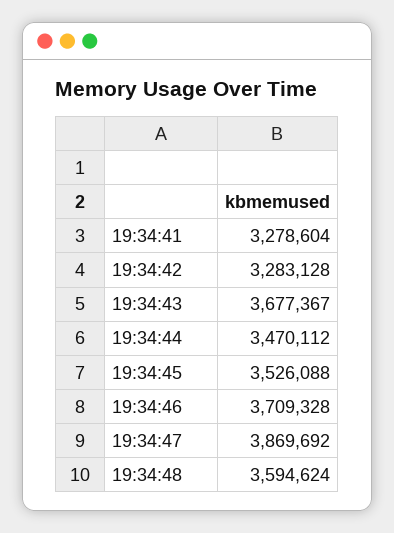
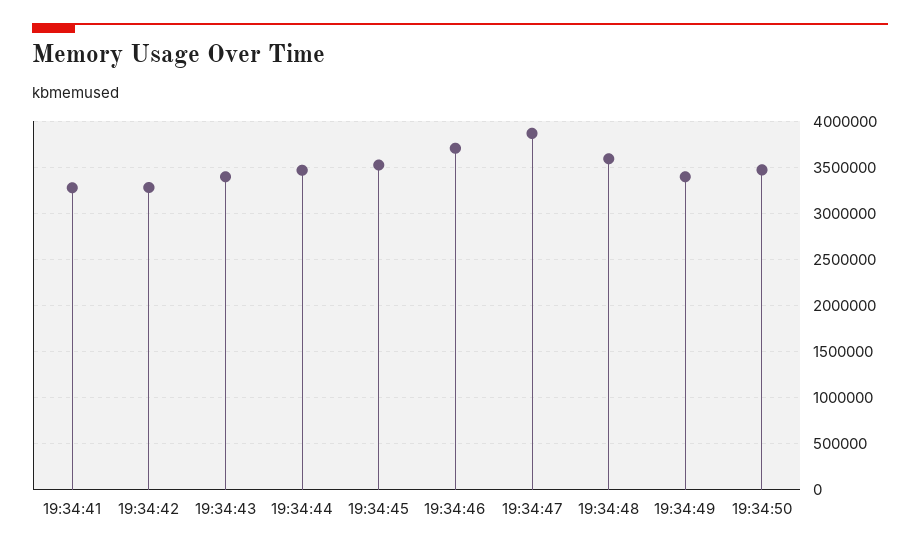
19:34:43: 3677367 -> 3400000
19:34:49: none -> 3400000
19:34:50: none -> 3500000

